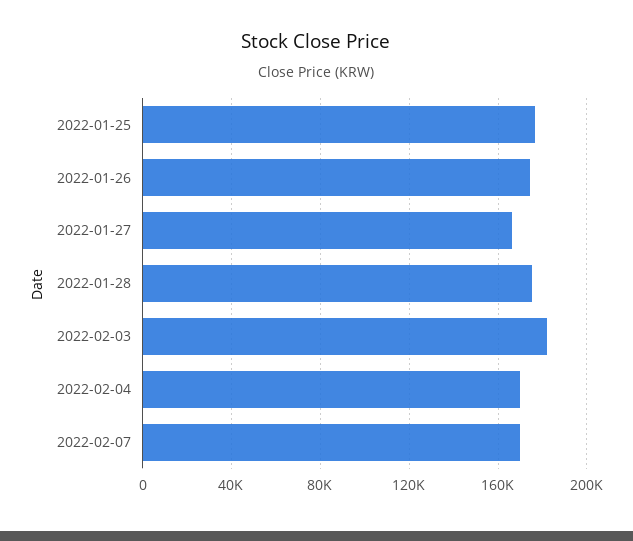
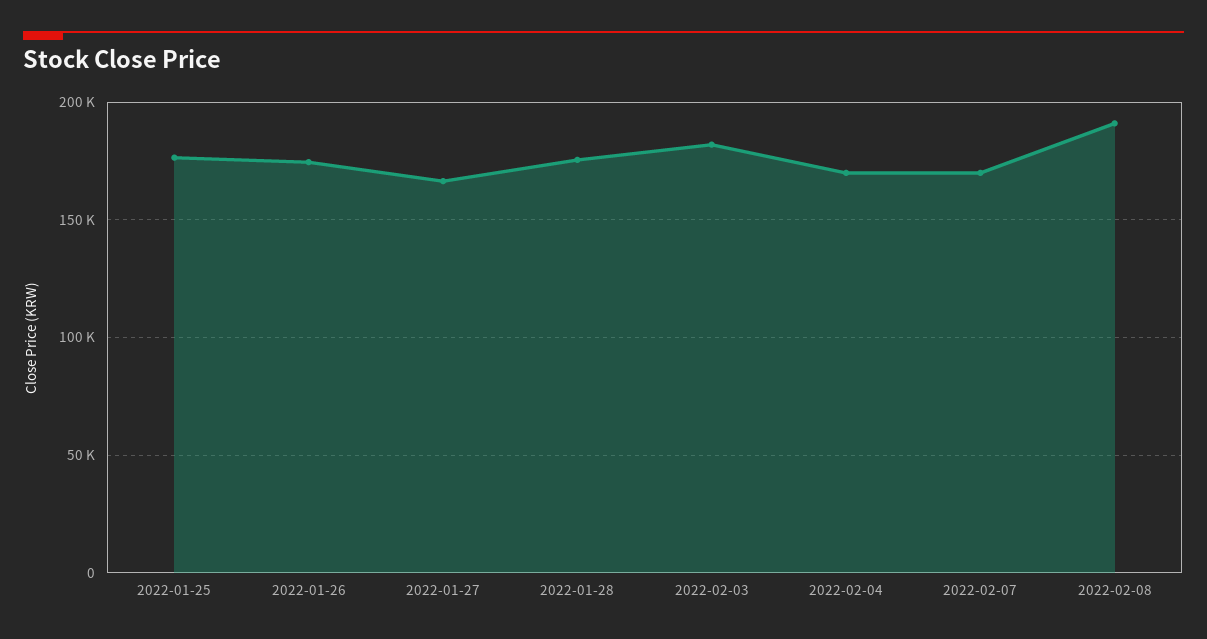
2022-02-08: none -> 190000

